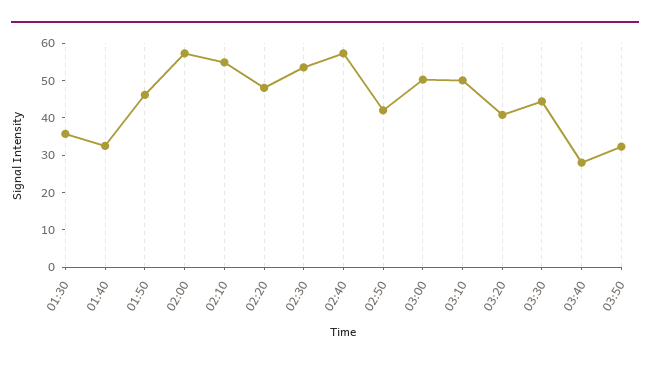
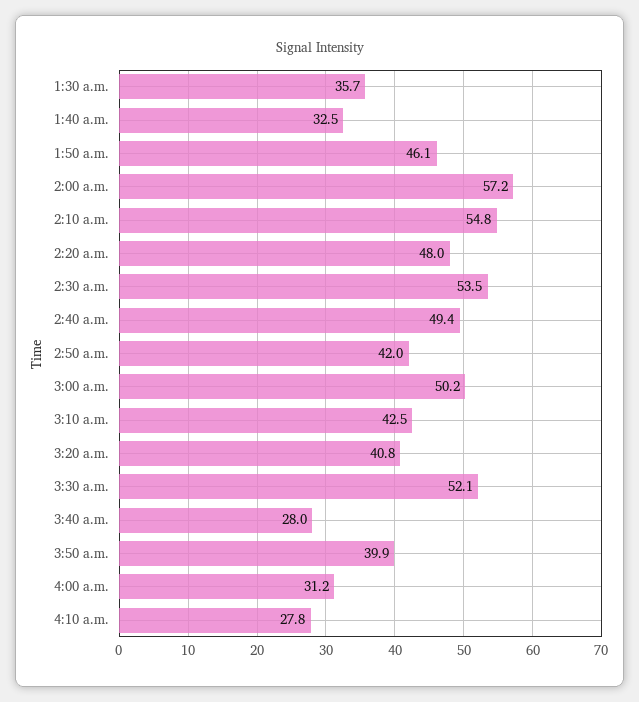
02:40: 57.5 -> 49.4
03:10: 50 -> 42.5
03:30: 45 -> 52.1
03:50: 32.5 -> 39.9
4:00 a.m.: none -> 31.2
4:10 a.m.: none -> 27.8

